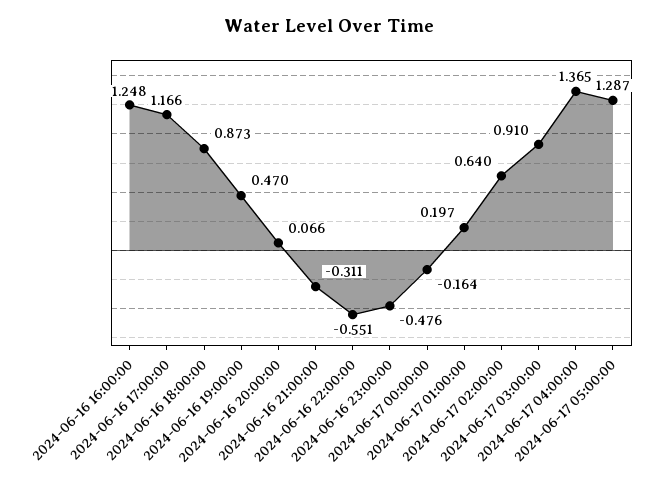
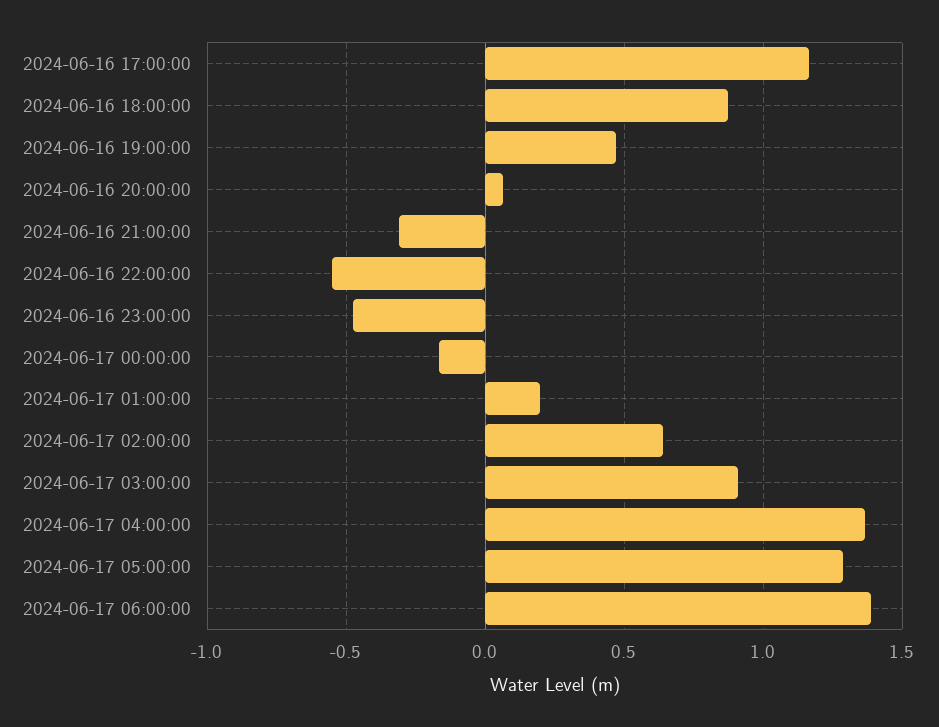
2024-06-16 16:00:00: 1.248 -> none
2024-06-17 06:00:00: none -> 1.4

